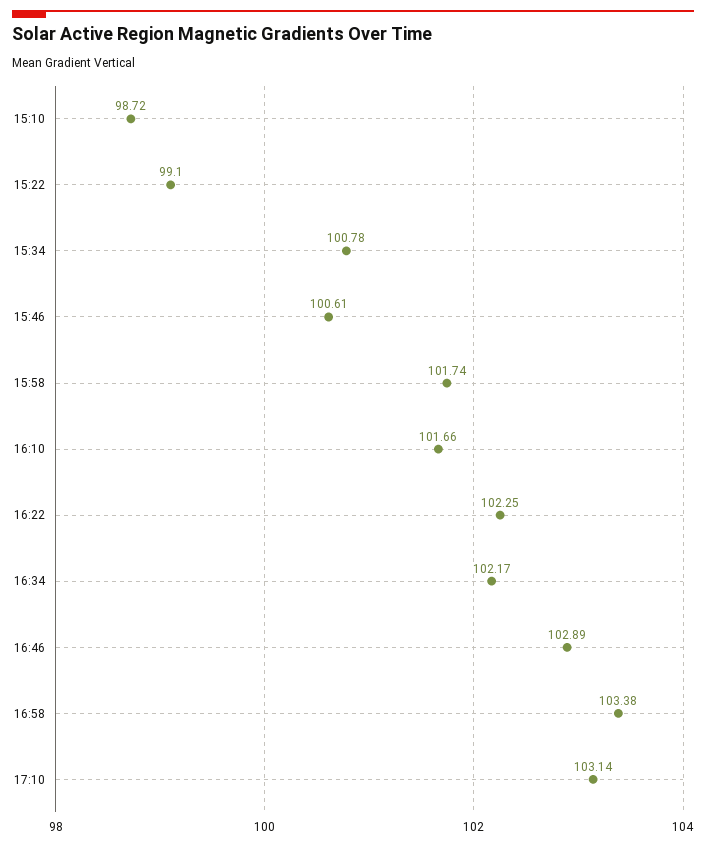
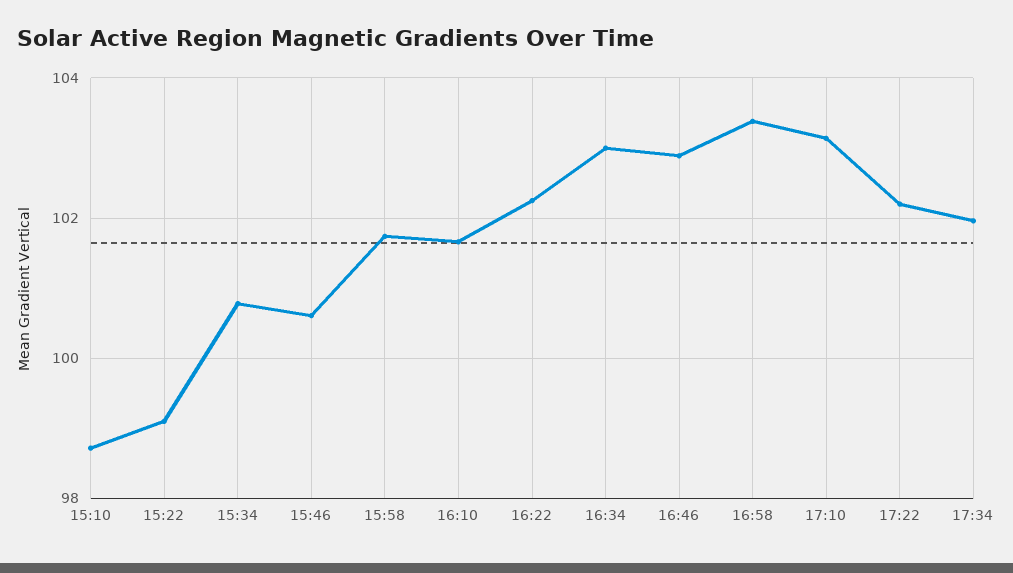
16:34: 102.17 -> 103
17:22: none -> 102.2
17:34: none -> 102

